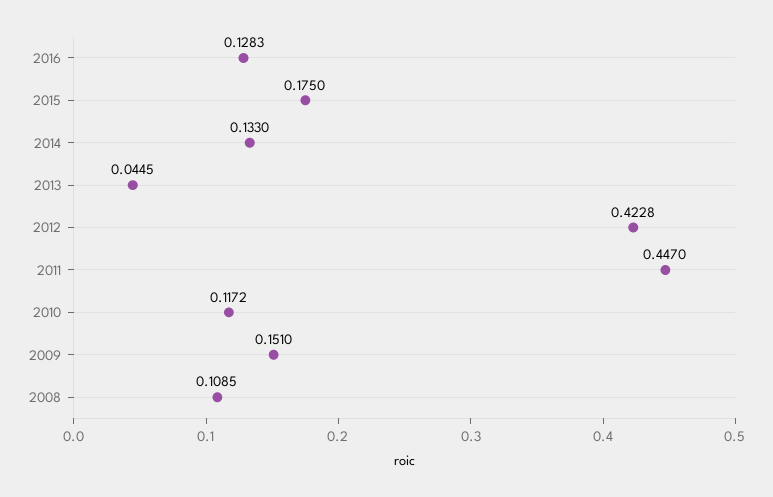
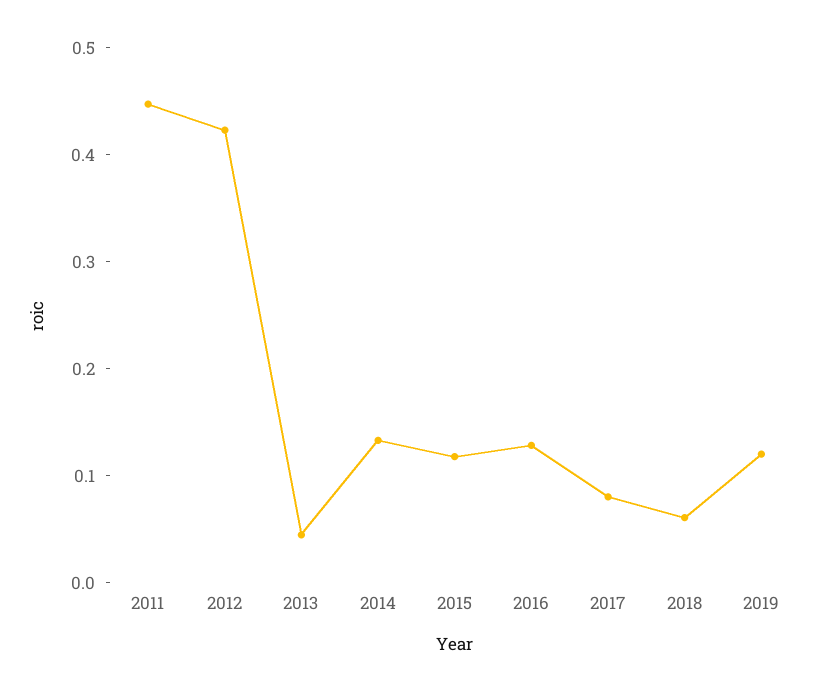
2015: 0.175 -> 0.12
2010: 0.1172 -> none
2009: 0.151 -> none
2008: 0.1085 -> none
2017: none -> 0.08
2018: none -> 0.06
2019: none -> 0.12

